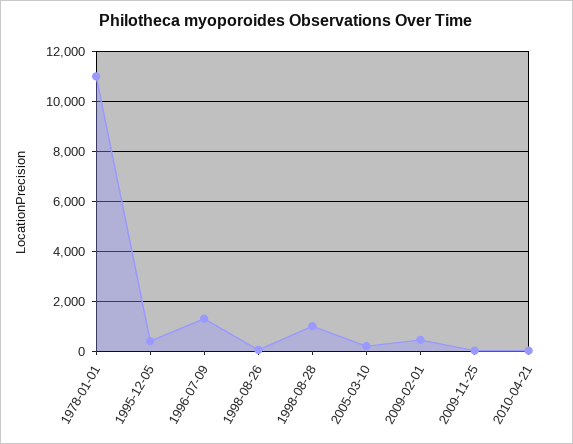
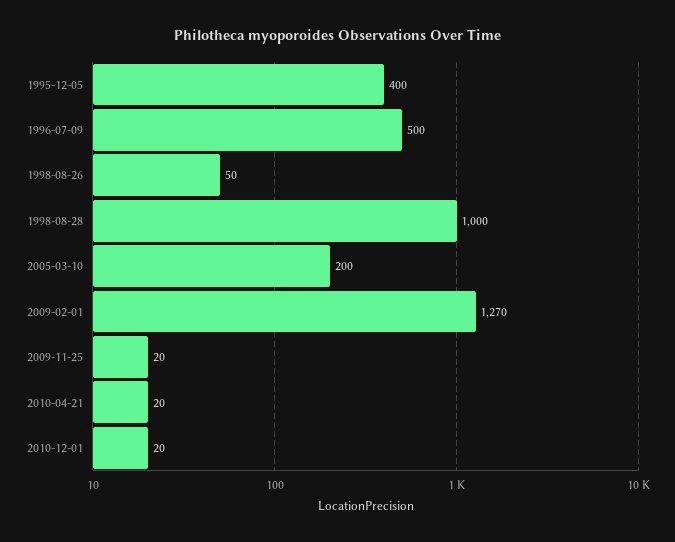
1978-01-01: 11000 -> none
1996-07-09: 1250 -> 500
2009-02-01: 500 -> 1270
2010-12-01: none -> 20

